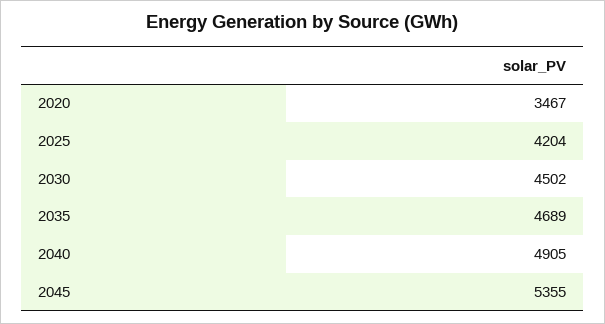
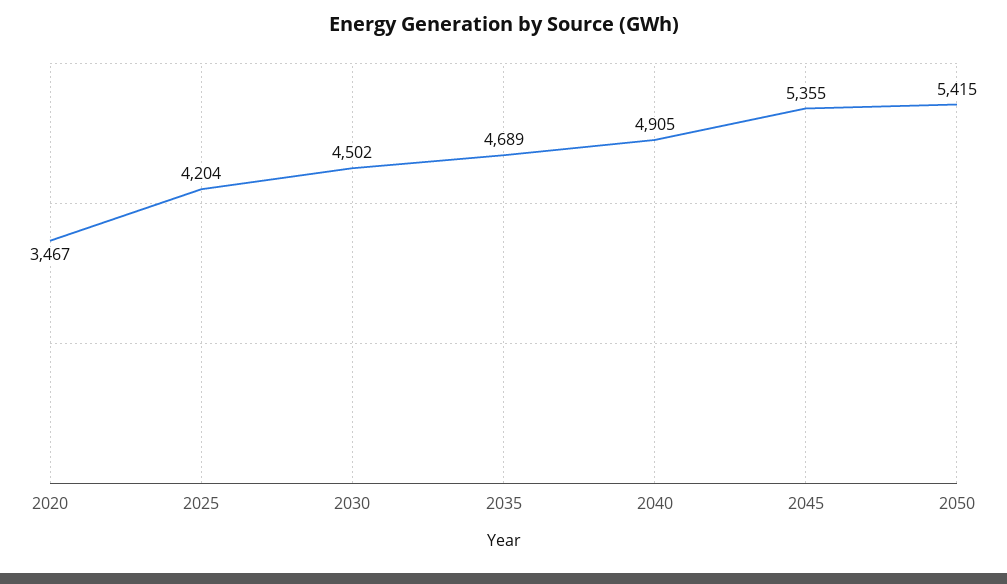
2050: none -> 5415

